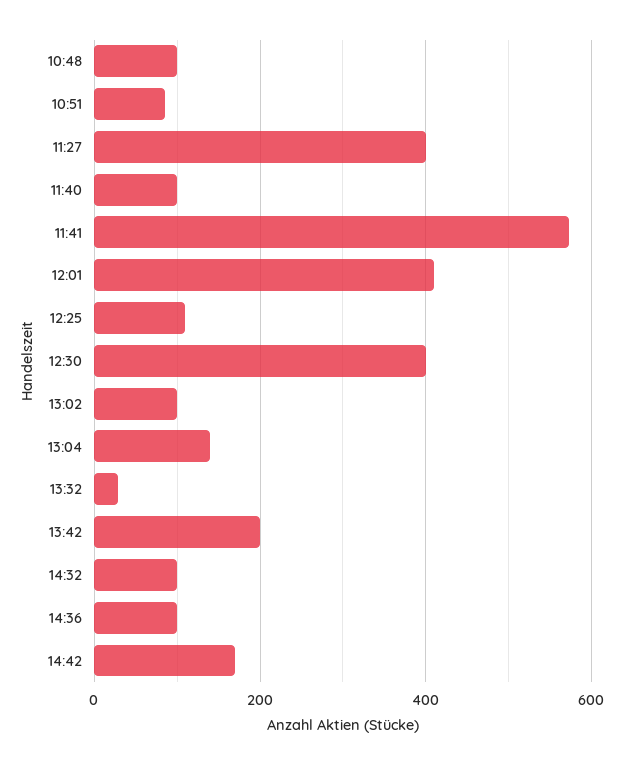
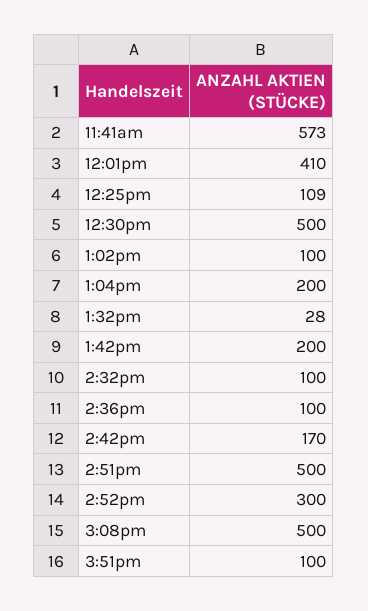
10:48: 100 -> none
10:51: 80 -> none
11:27: 400 -> none
11:40: 100 -> none
12:30: 400 -> 500
13:04: 140 -> 200
2:51pm: none -> 500
2:52pm: none -> 300
3:08pm: none -> 500
3:51pm: none -> 100

